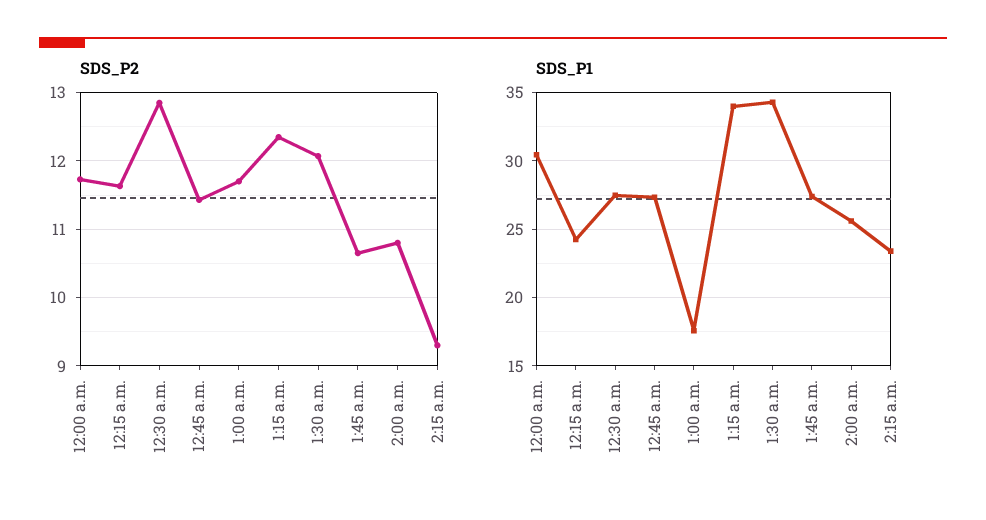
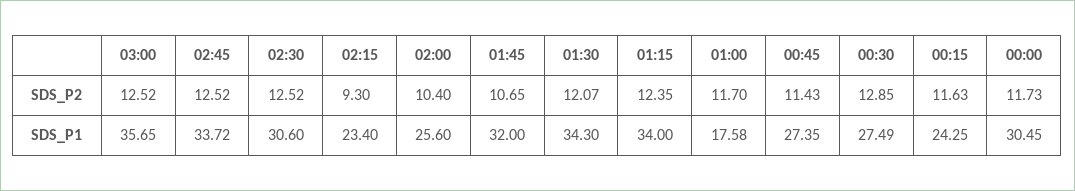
SDS_P2, 2:00 a.m.: 10.8 -> 10.4
SDS_P1, 1:45 a.m.: 27.5 -> 32
SDS_P2, 03:00: none -> 12.52
SDS_P2, 02:45: none -> 12.52
SDS_P2, 02:30: none -> 12.52
SDS_P1, 03:00: none -> 35.65
SDS_P1, 02:45: none -> 33.72
SDS_P1, 02:30: none -> 30.6

